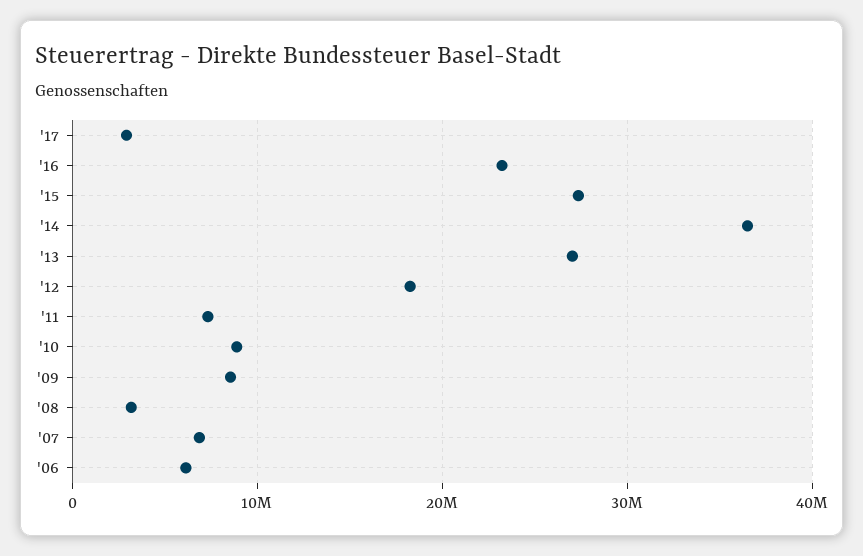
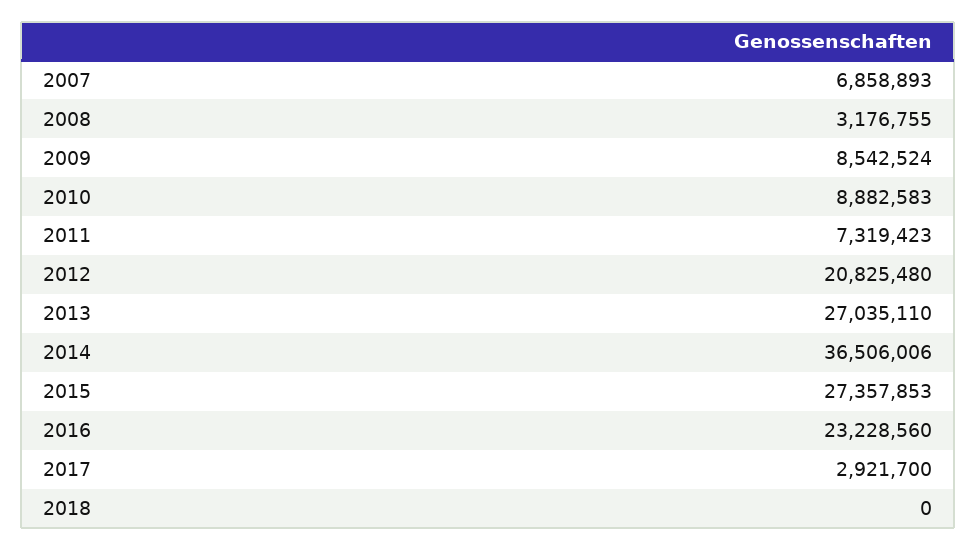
'12: 18000000 -> 20825480
'06: 6000000 -> none
2018: none -> 0

